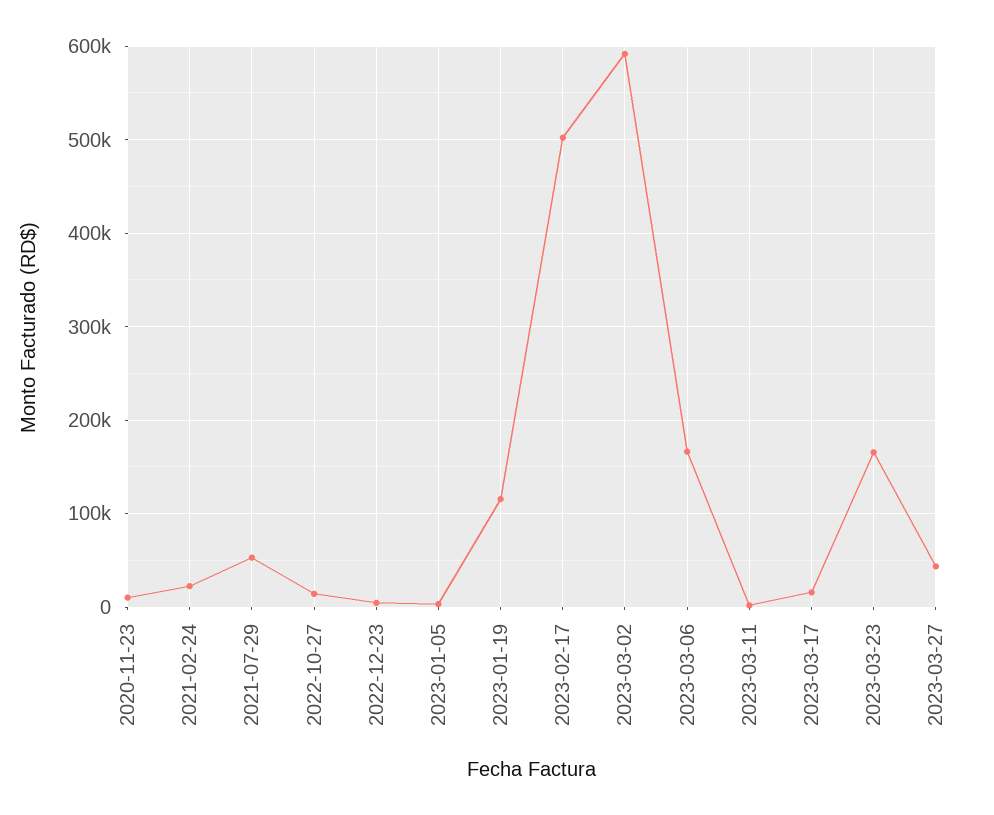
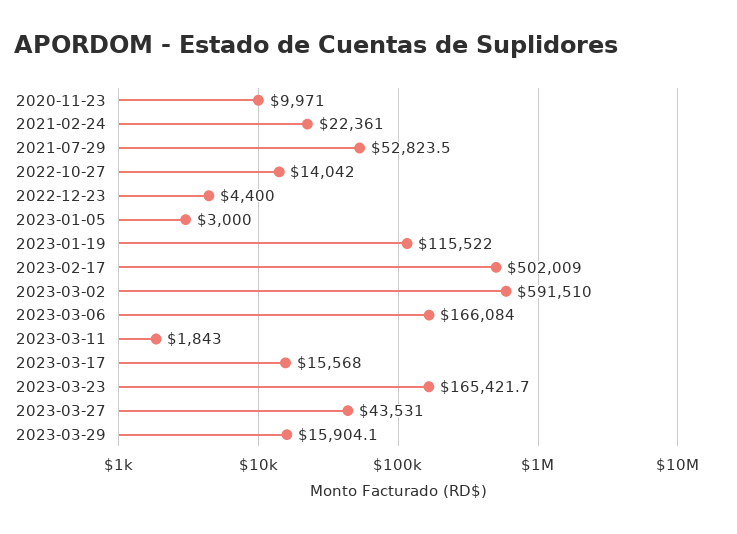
2023-03-29: none -> 15904.1

